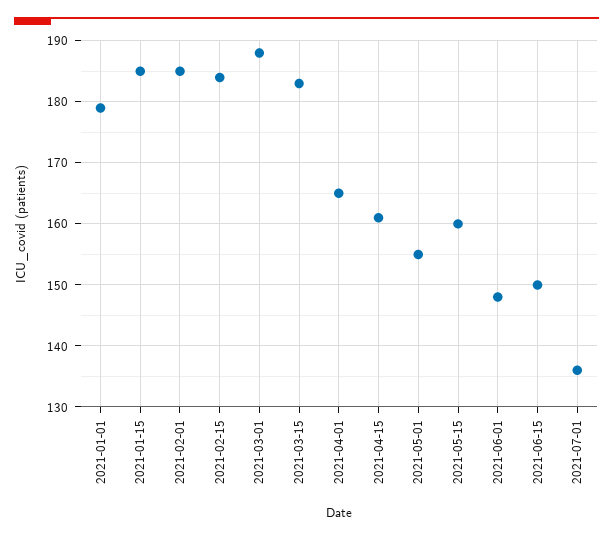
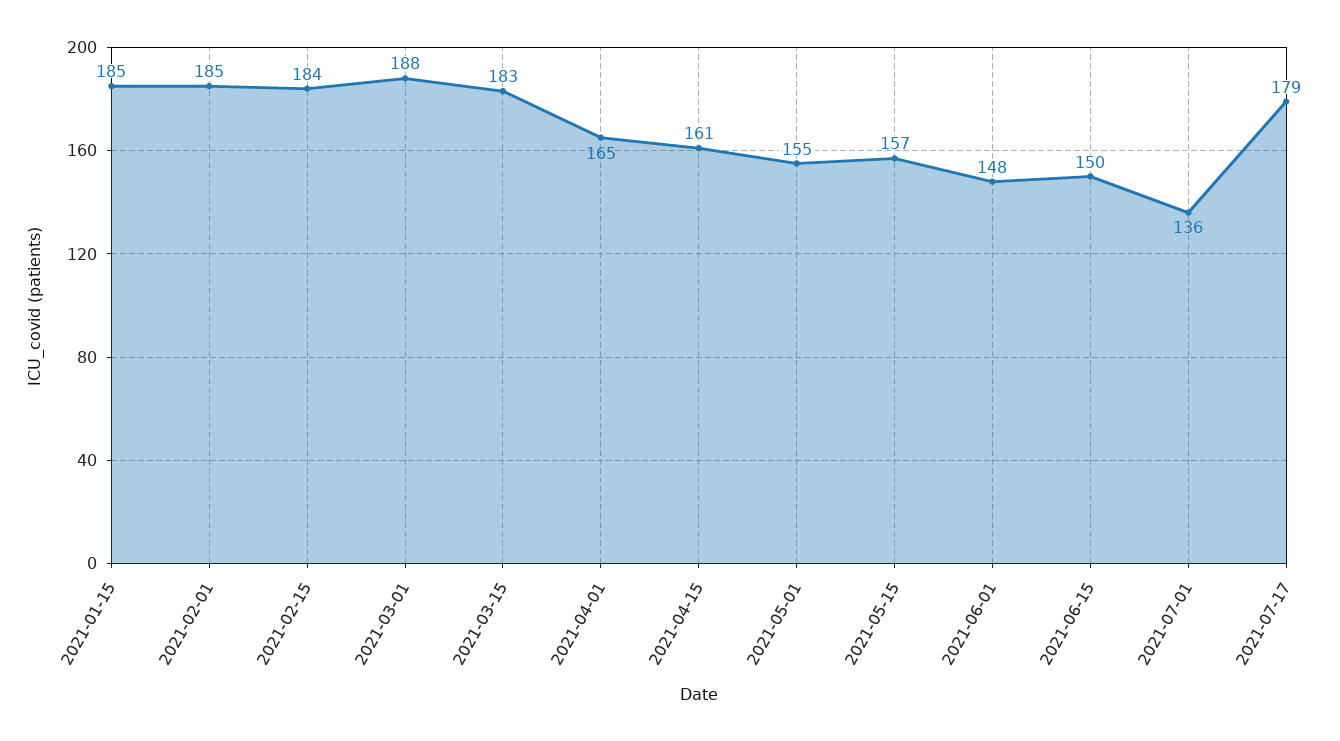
2021-01-01: 179 -> none
2021-05-15: 160 -> 157
2021-07-17: none -> 179

